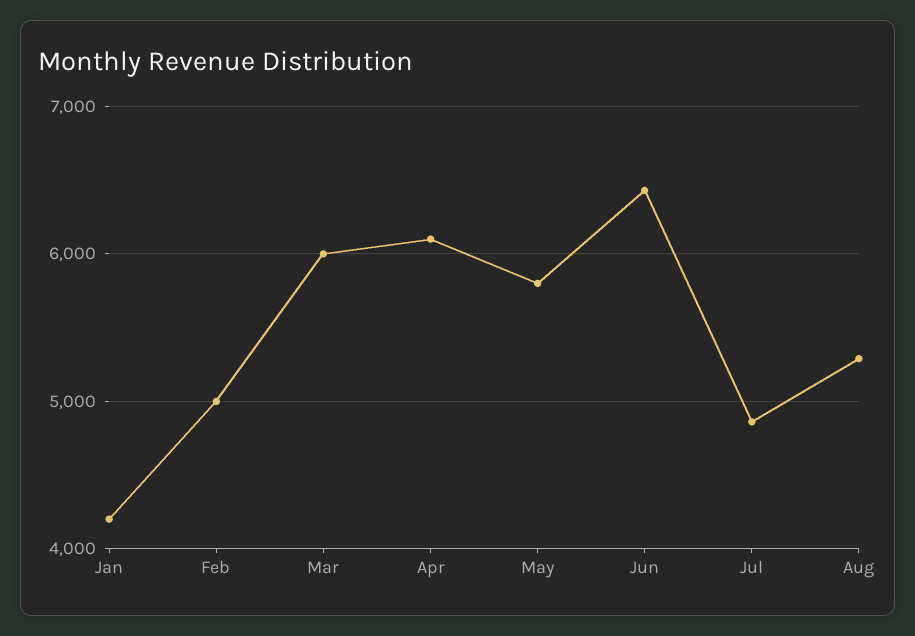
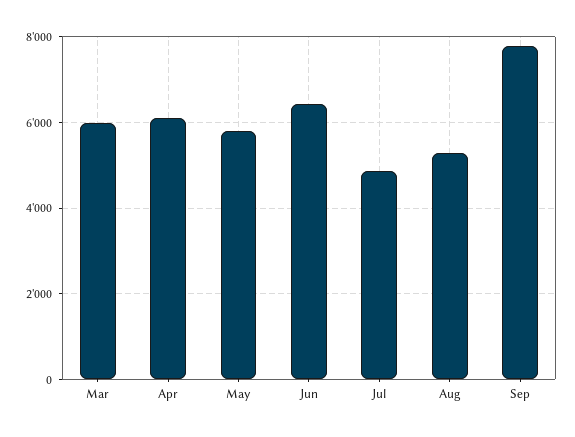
Jan: 4200 -> none
Feb: 5000 -> none
Sep: none -> 7800

